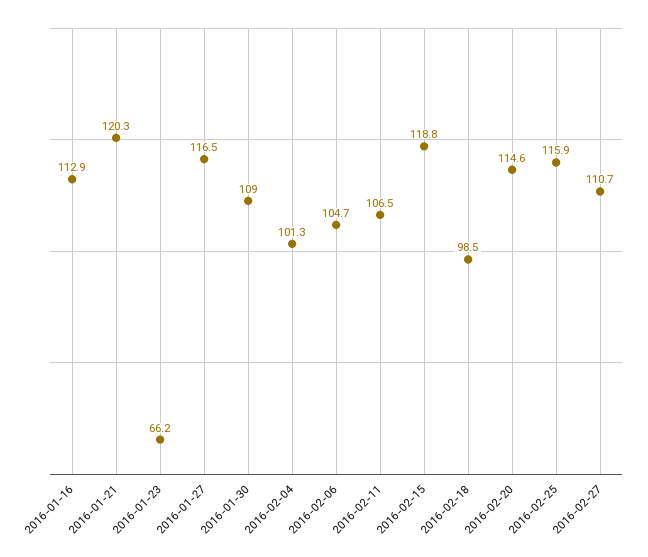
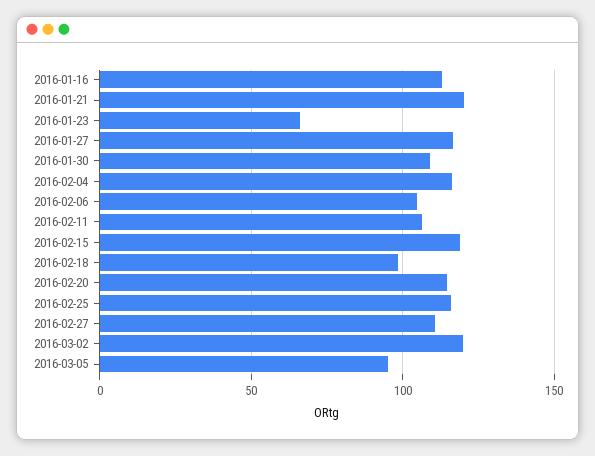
2016-02-04: 101.3 -> 115
2016-03-02: none -> 120
2016-03-05: none -> 95

